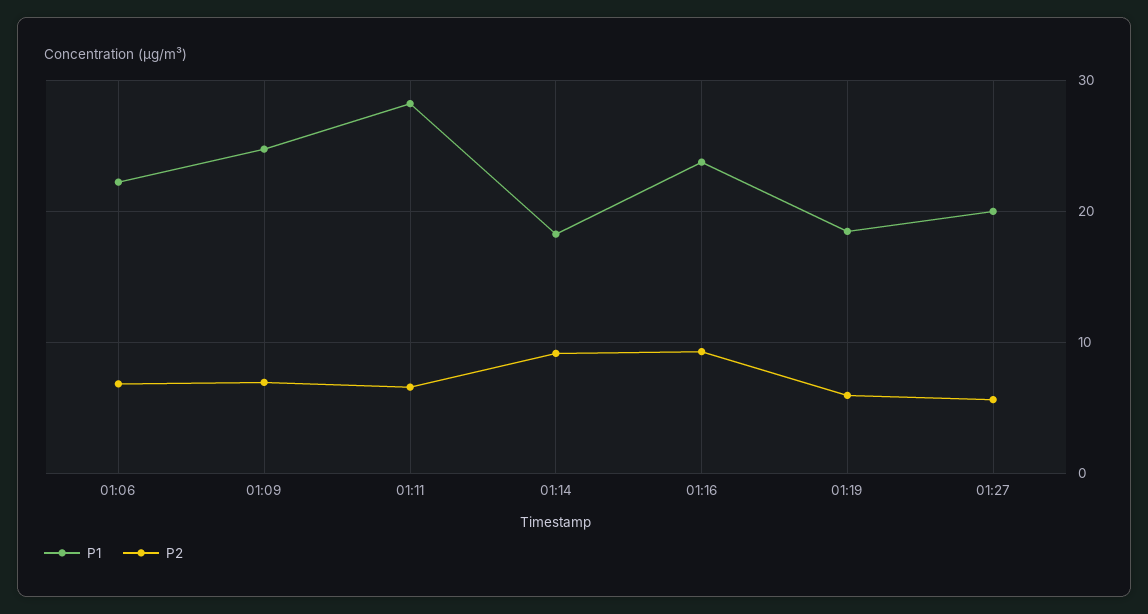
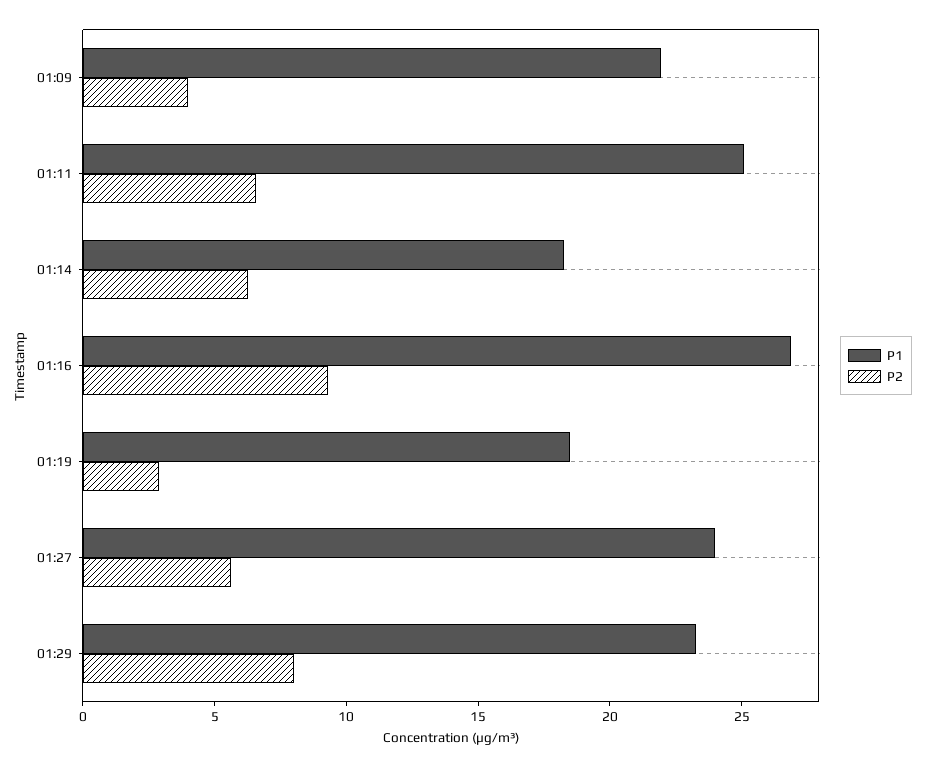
P1, 01:06: 22 -> none
P2, 01:06: 7 -> none
P1, 01:09: 25 -> 22
P2, 01:09: 7 -> 4
P1, 01:11: 28 -> 25
P2, 01:14: 9 -> 6
P1, 01:16: 24 -> 27
P2, 01:19: 6 -> 3
P1, 01:27: 20 -> 24
P1, 01:29: none -> 23
P2, 01:29: none -> 8

